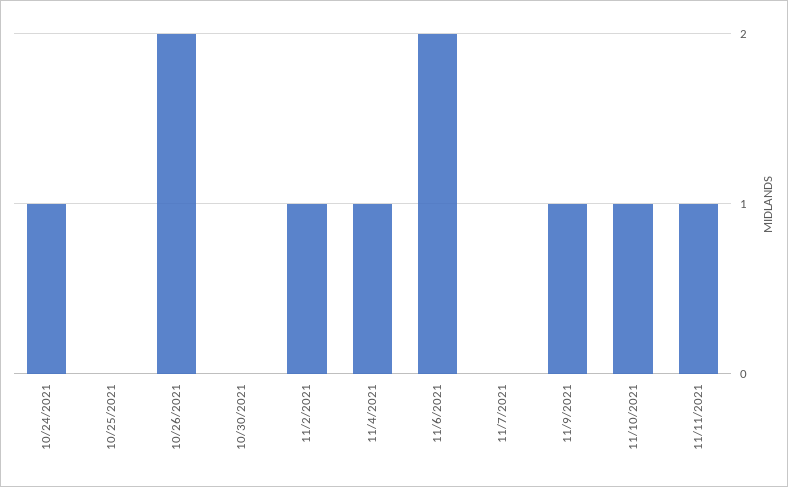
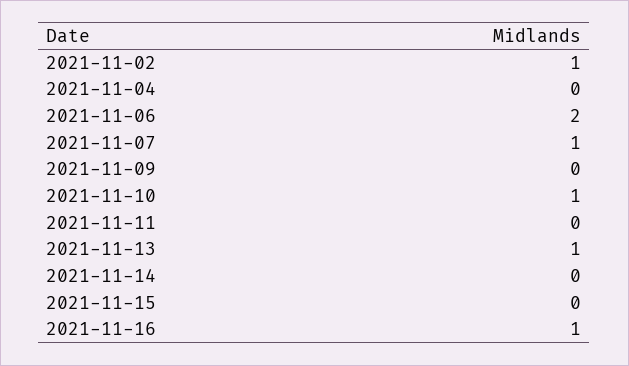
10/24/2021: 1 -> none
10/25/2021: 0 -> none
10/26/2021: 2 -> none
10/30/2021: 0 -> none
11/4/2021: 1 -> 0
11/7/2021: 0 -> 1
11/9/2021: 1 -> 0
11/11/2021: 1 -> 0
2021-11-13: none -> 1
2021-11-14: none -> 0
2021-11-15: none -> 0
2021-11-16: none -> 1

